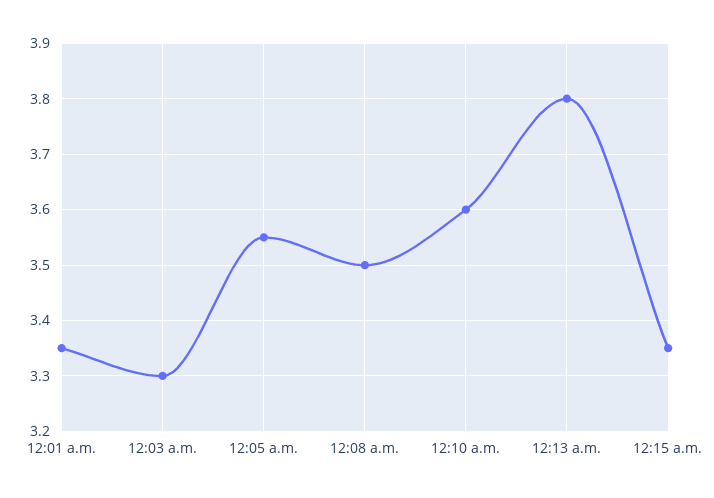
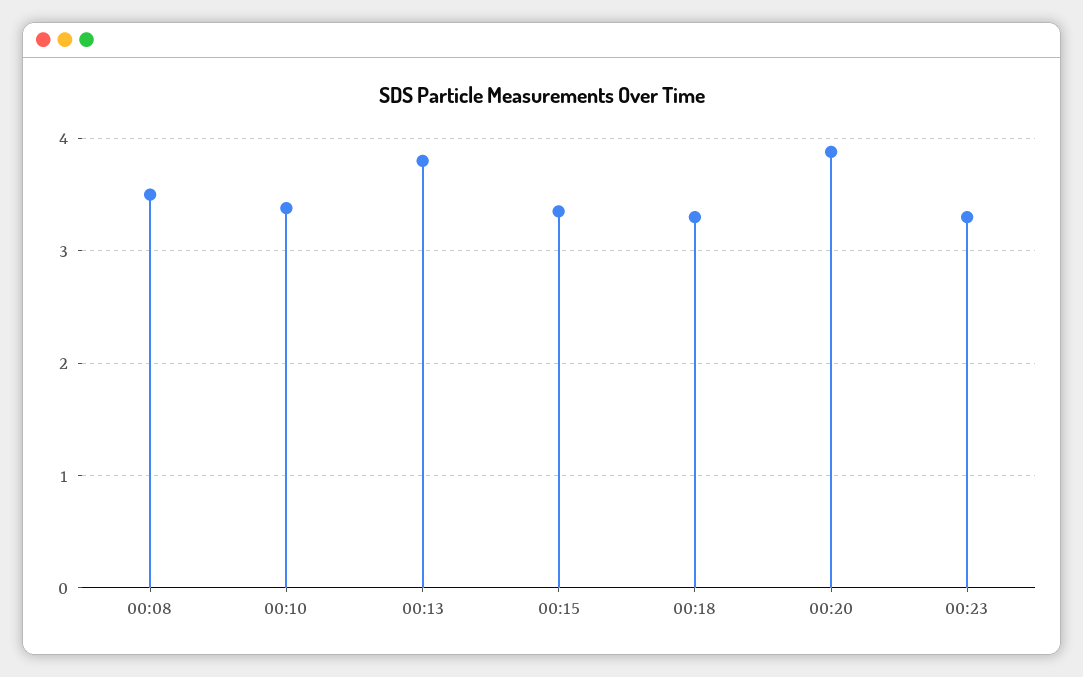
12:01 a.m.: 3.35 -> none
12:03 a.m.: 3.3 -> none
12:05 a.m.: 3.55 -> none
12:10 a.m.: 3.6 -> 3.4
00:18: none -> 3.3
00:20: none -> 3.9
00:23: none -> 3.3

